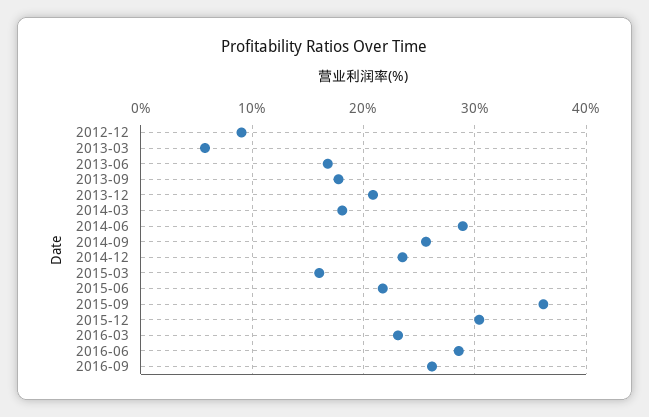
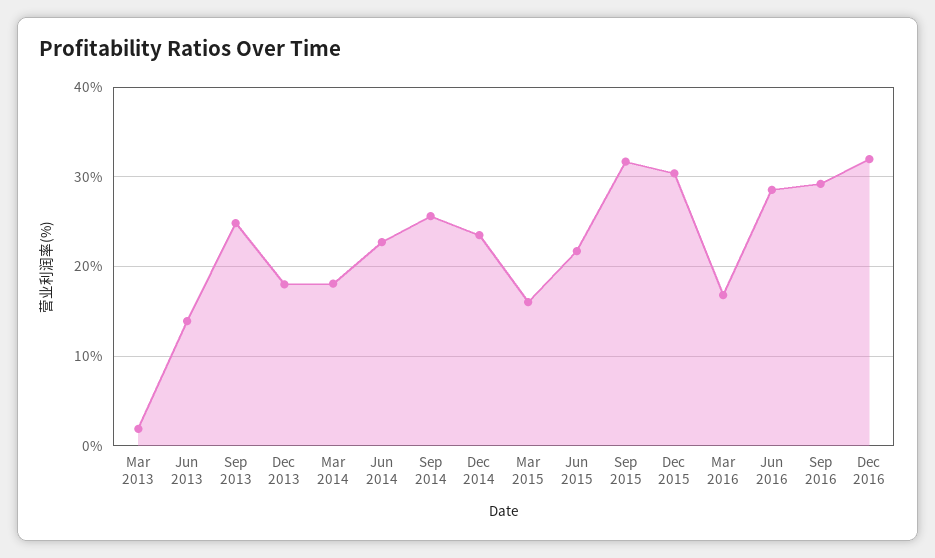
2012-12: 9 -> none
2013-03: 6 -> 2
2013-06: 17 -> 14
2013-09: 18 -> 25
2013-12: 21 -> 18
2014-06: 29 -> 23
2015-09: 36 -> 32
2016-03: 23 -> 17
2016-09: 26 -> 29
Dec 2016: none -> 32

